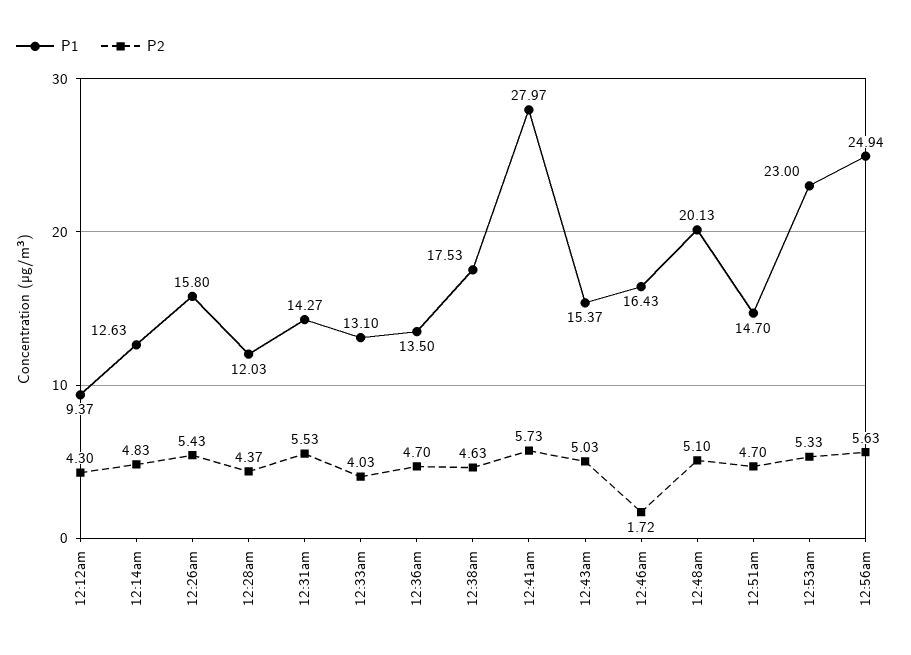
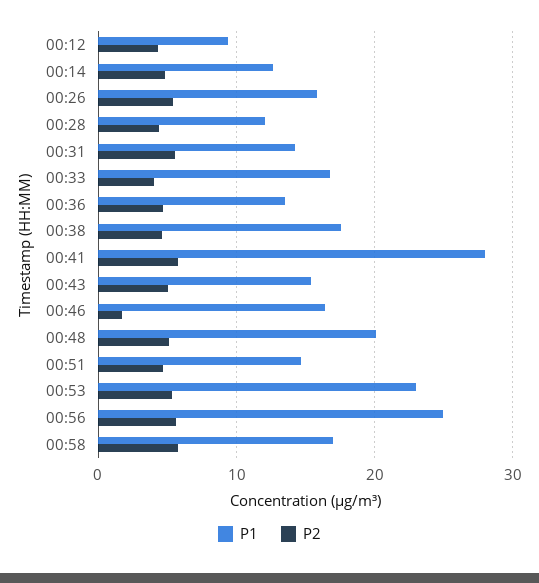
P1, 12:33am: 13.1 -> 17
P1, 00:58: none -> 17
P2, 00:58: none -> 6

